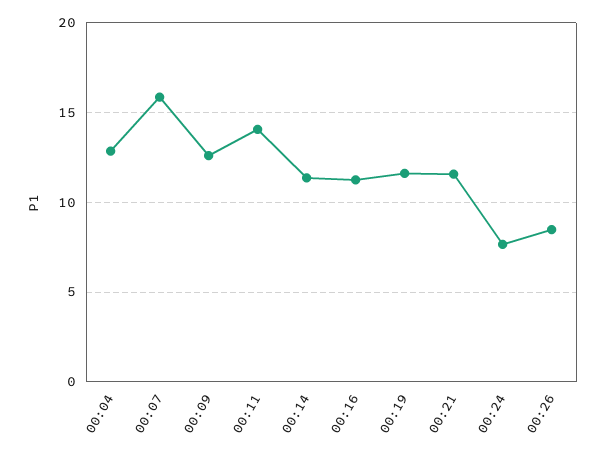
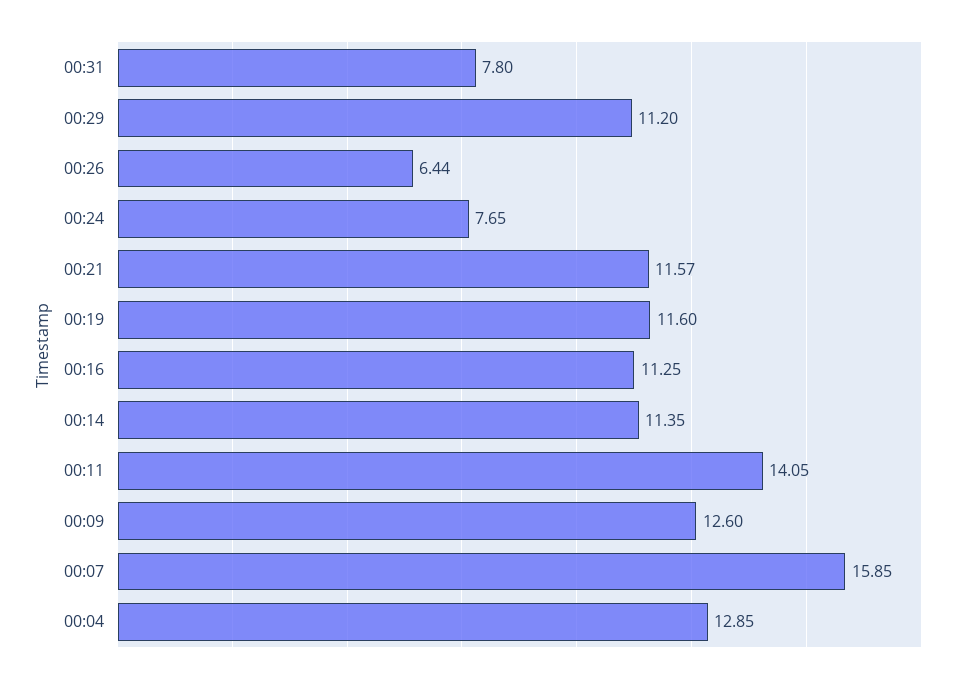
00:26: 8.5 -> 6.44
00:31: none -> 7.8
00:29: none -> 11.2

